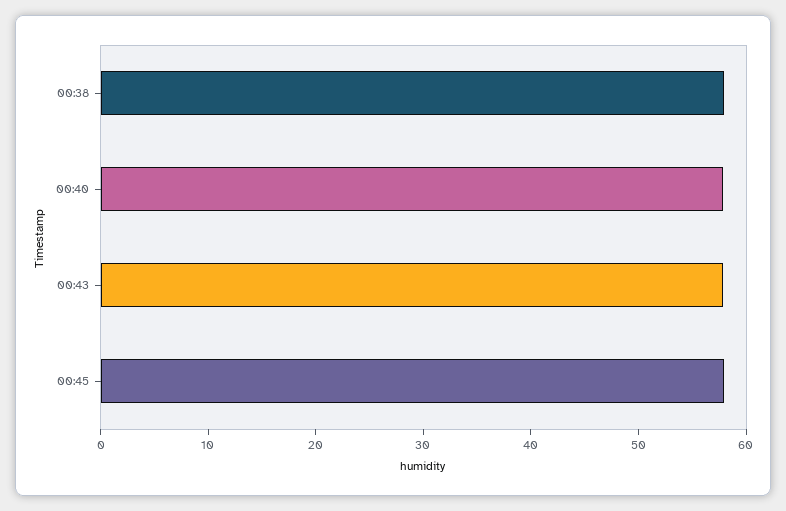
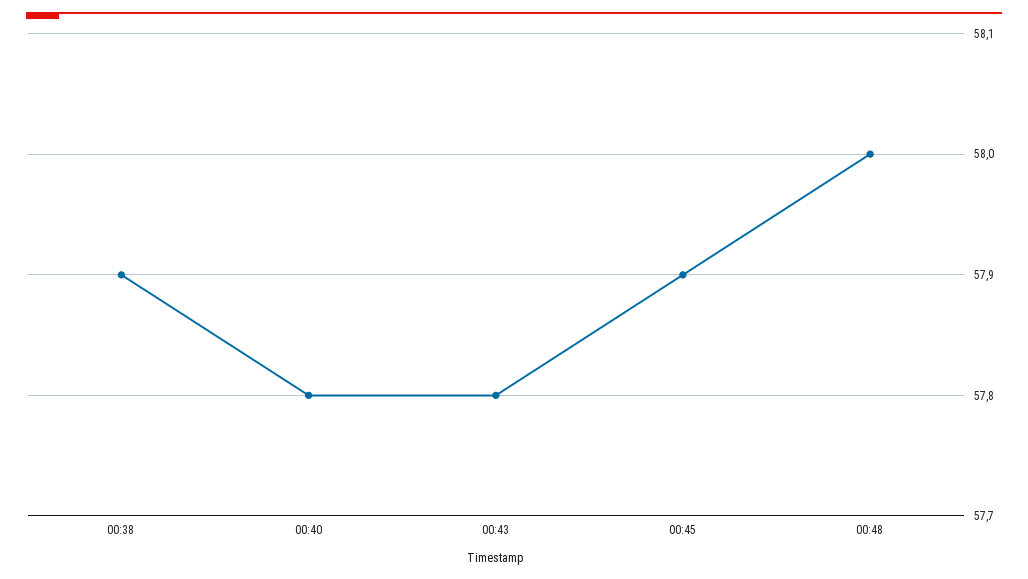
00:48: none -> 58

